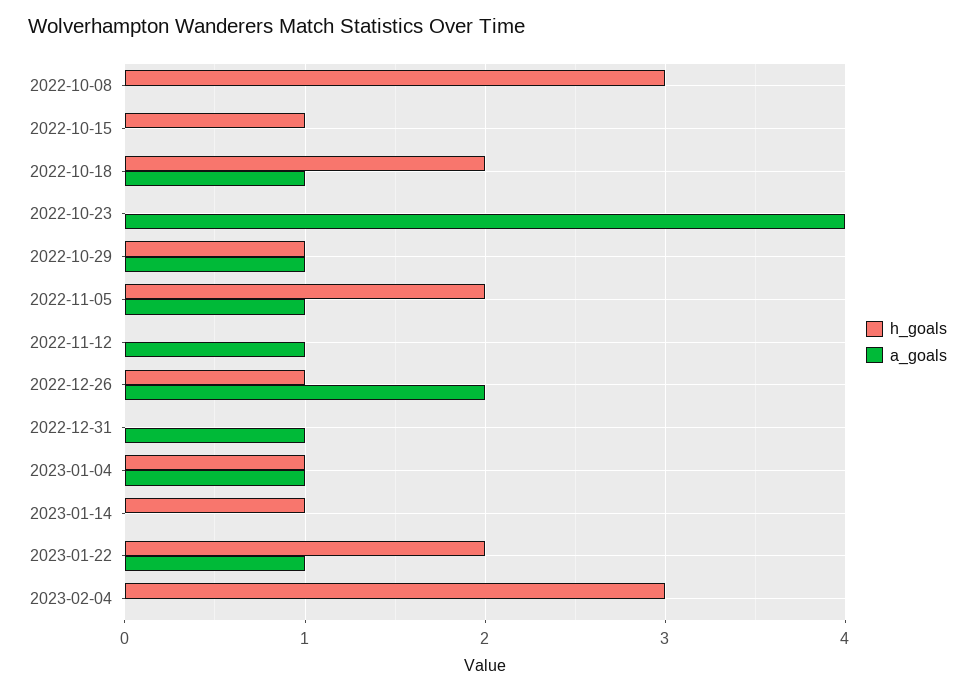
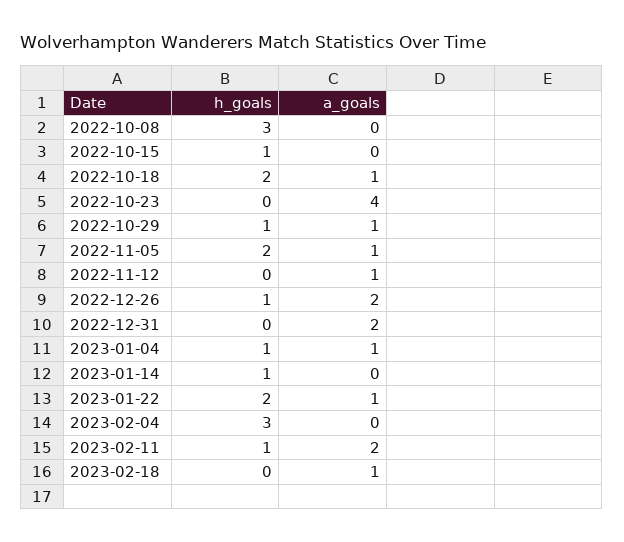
a_goals, 2022-12-31: 1 -> 2
h_goals, 2023-02-11: none -> 1
a_goals, 2023-02-11: none -> 2
h_goals, 2023-02-18: none -> 0
a_goals, 2023-02-18: none -> 1

